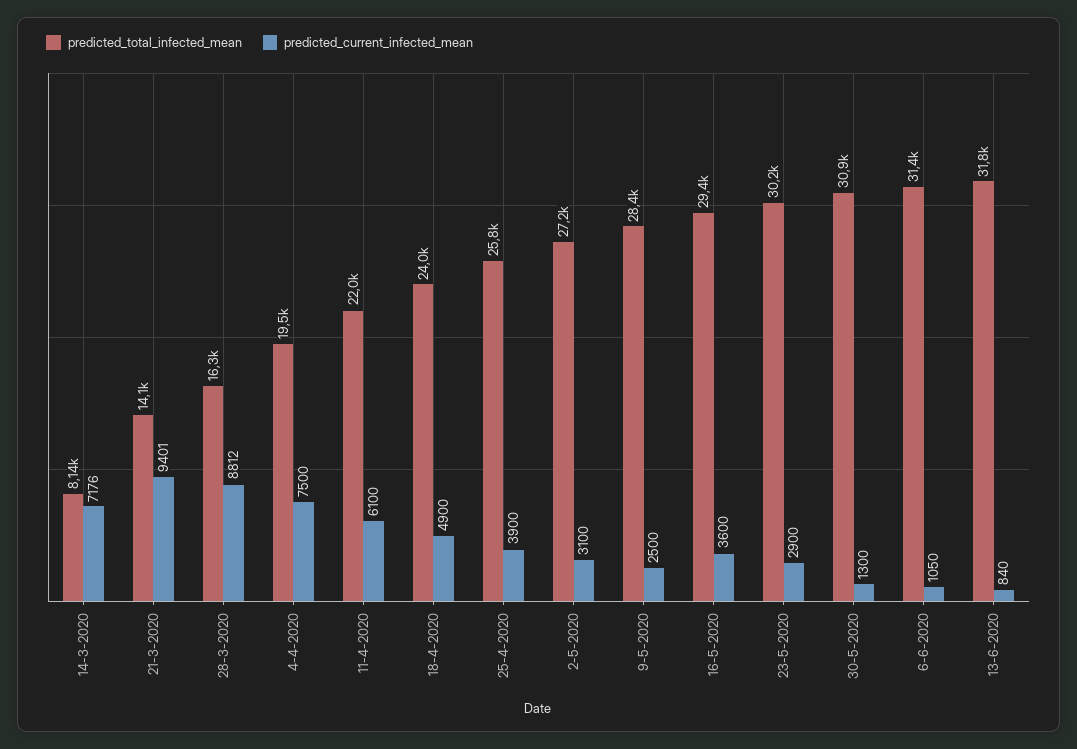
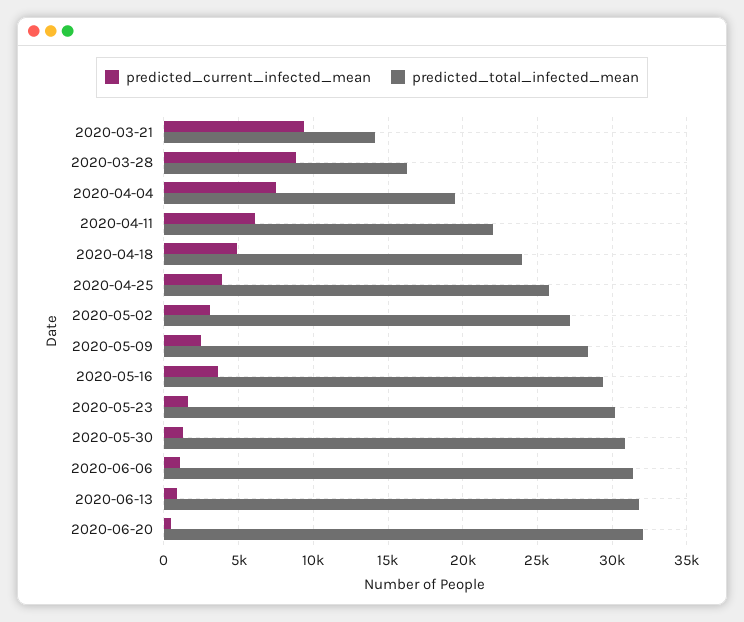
predicted_total_infected_mean, 14-3-2020: 8140 -> none
predicted_current_infected_mean, 14-3-2020: 7176 -> none
predicted_current_infected_mean, 23-5-2020: 2900 -> 1500
predicted_current_infected_mean, 2020-06-20: none -> 500
predicted_total_infected_mean, 2020-06-20: none -> 32000

